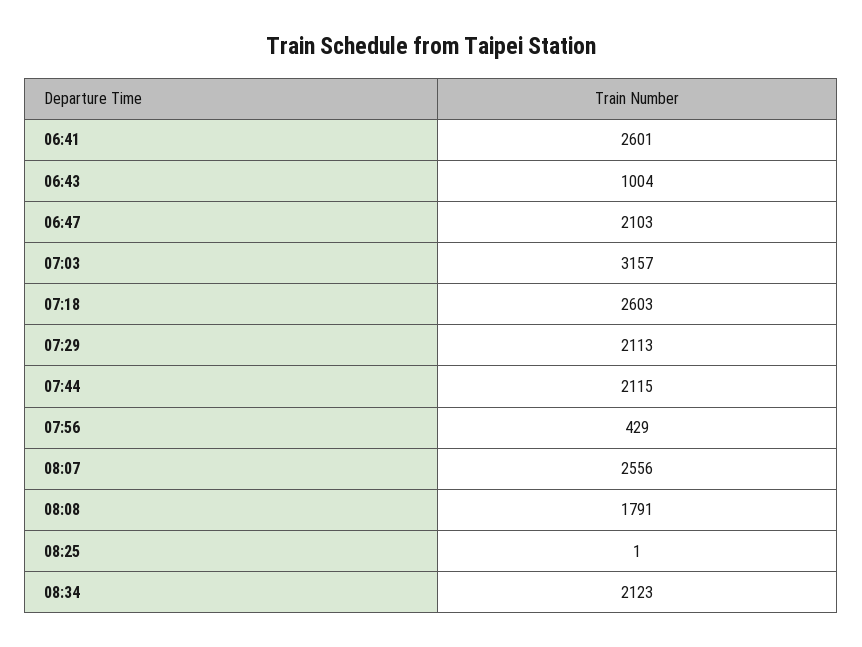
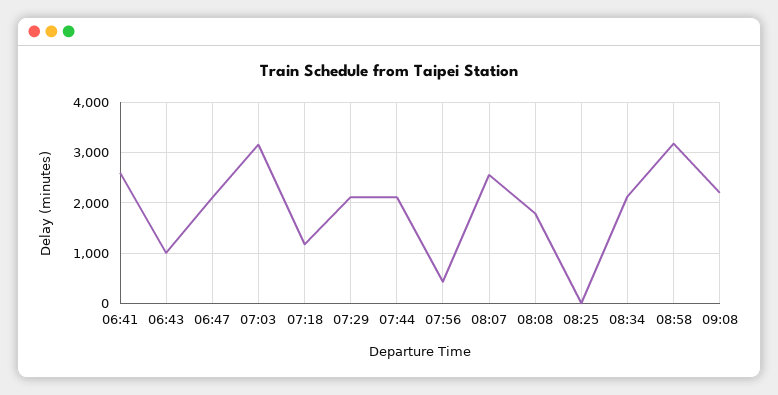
07:18: 2603 -> 1200
08:58: none -> 3200
09:08: none -> 2200

